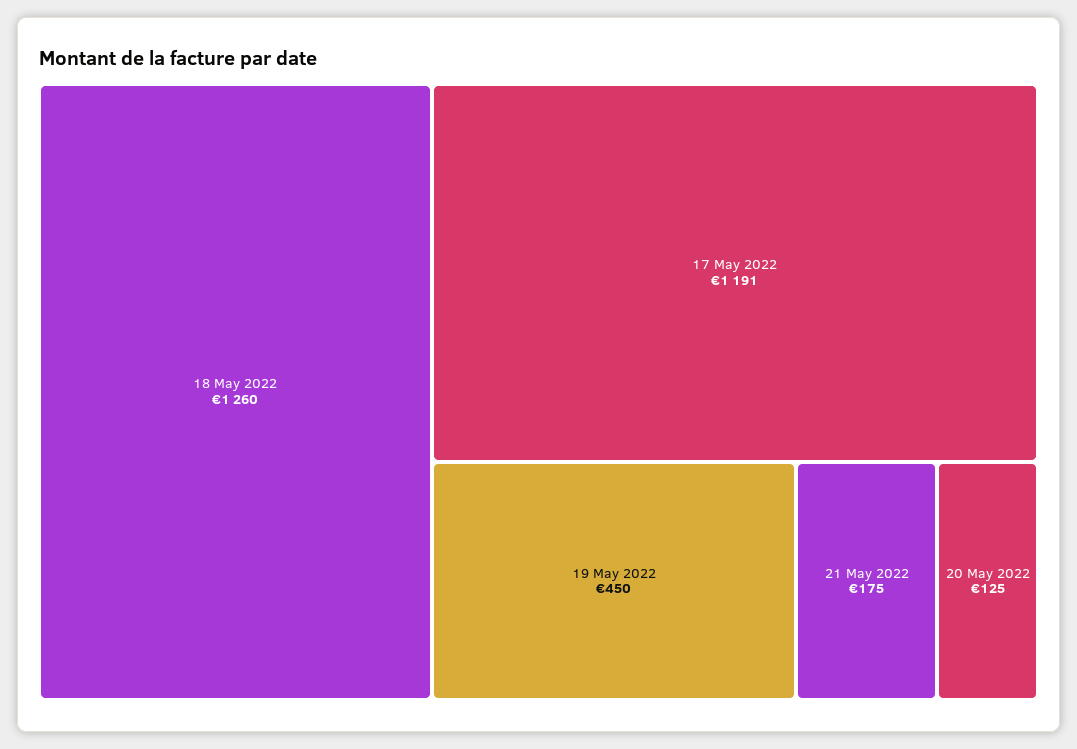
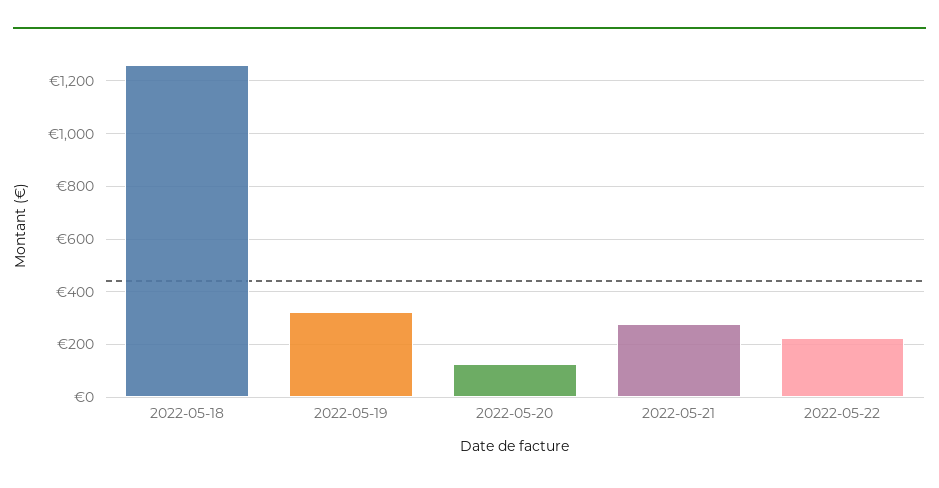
17 May 2022: 1191 -> none
19 May 2022: 450 -> 325
21 May 2022: 175 -> 275
2022-05-22: none -> 225

